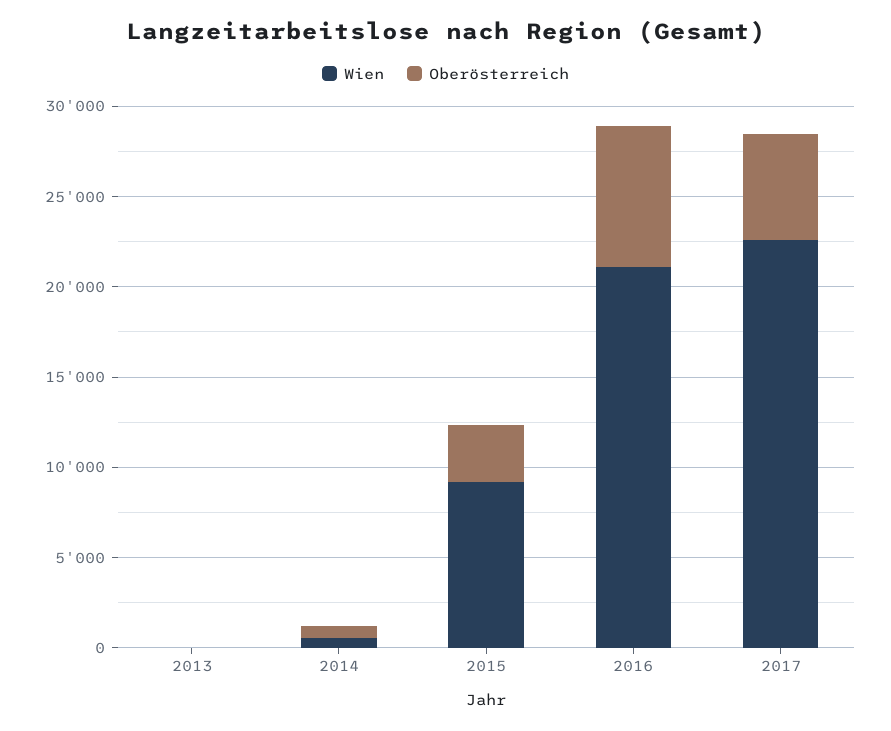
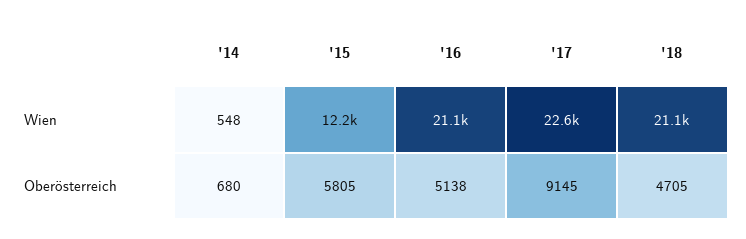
Wien, 2013: 0 -> none
Oberösterreich, 2013: 0 -> none
Wien, 2015: 9000 -> 12200
Oberösterreich, 2015: 3000 -> 5805
Oberösterreich, 2016: 8000 -> 5138
Oberösterreich, 2017: 6000 -> 9145
Wien, '18: none -> 21100
Oberösterreich, '18: none -> 4705

